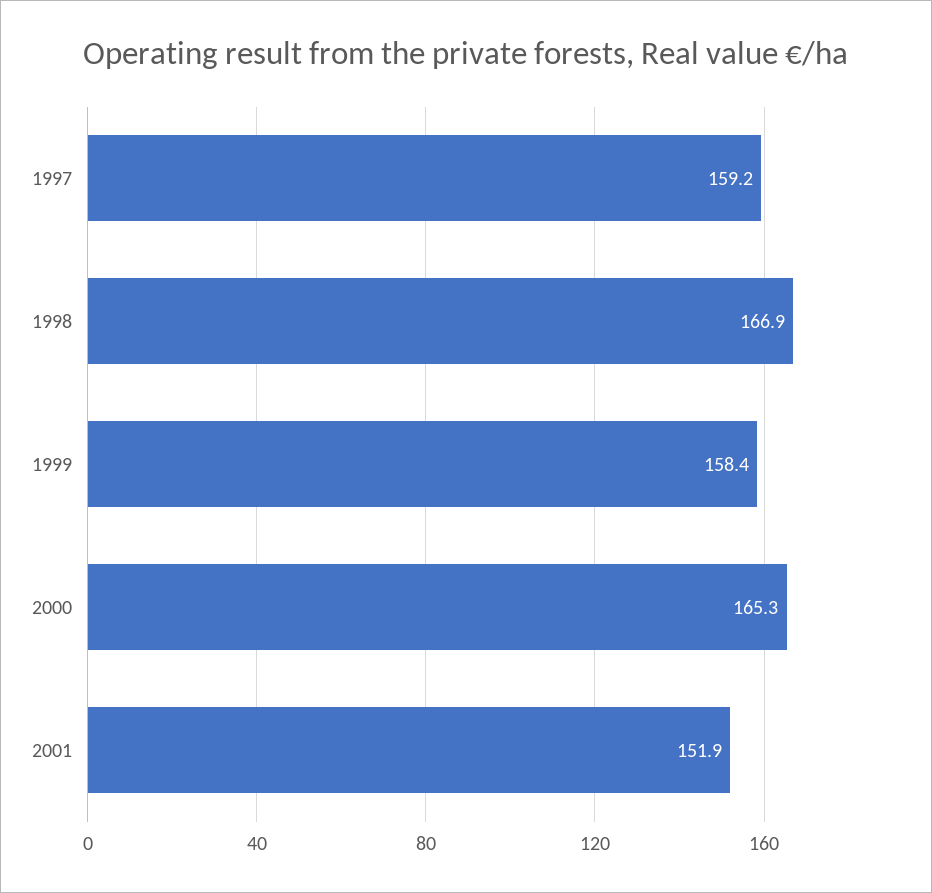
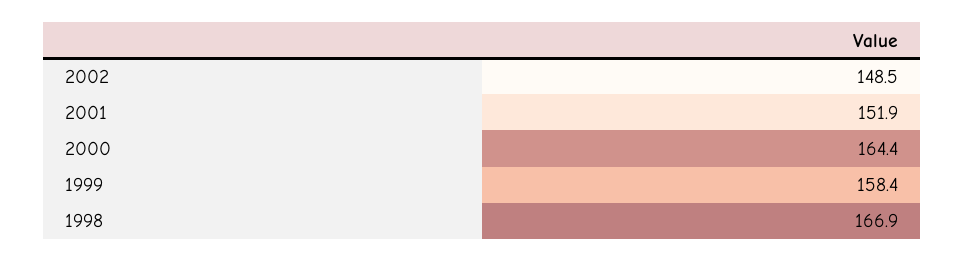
1997: 159.2 -> none
2000: 165.3 -> 164.4
2002: none -> 148.5

